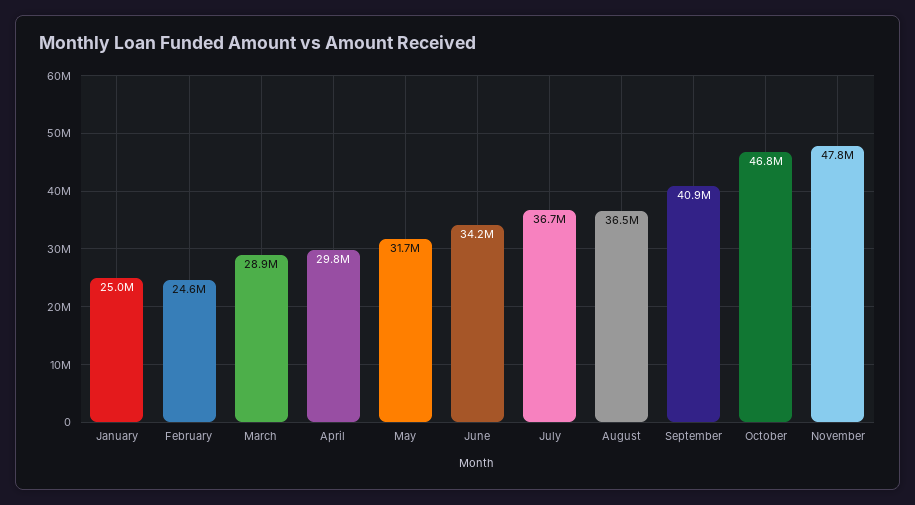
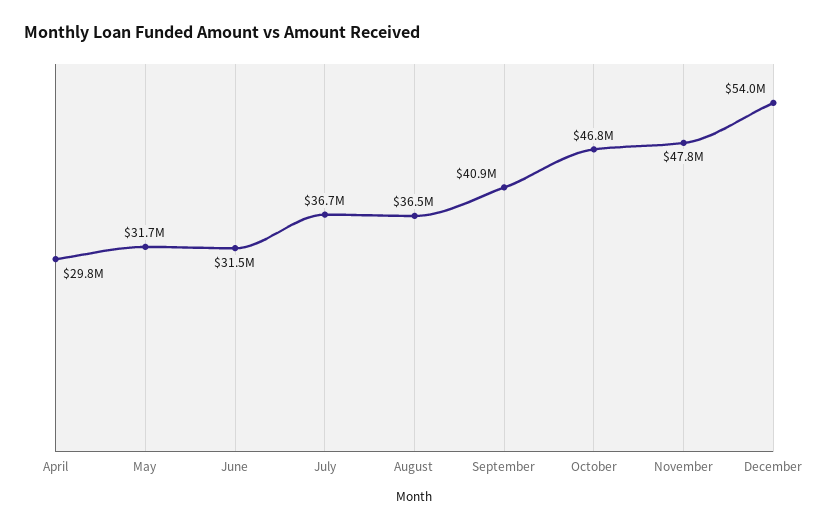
January: 25000000 -> none
February: 24600000 -> none
March: 28900000 -> none
June: 34200000 -> 31500000
December: none -> 54000000

